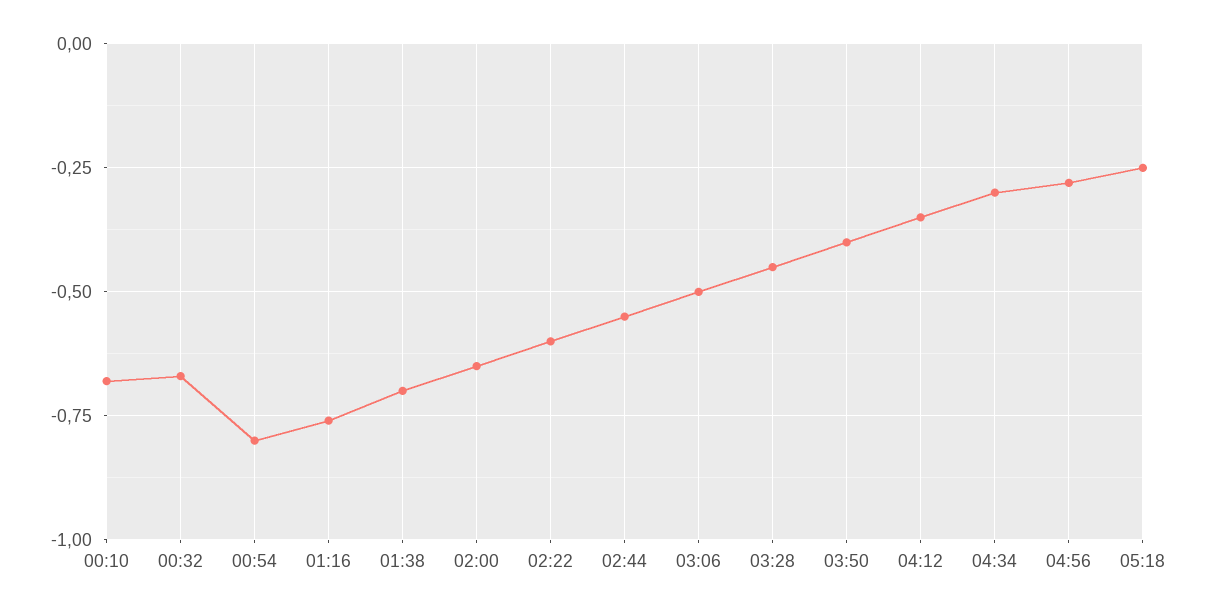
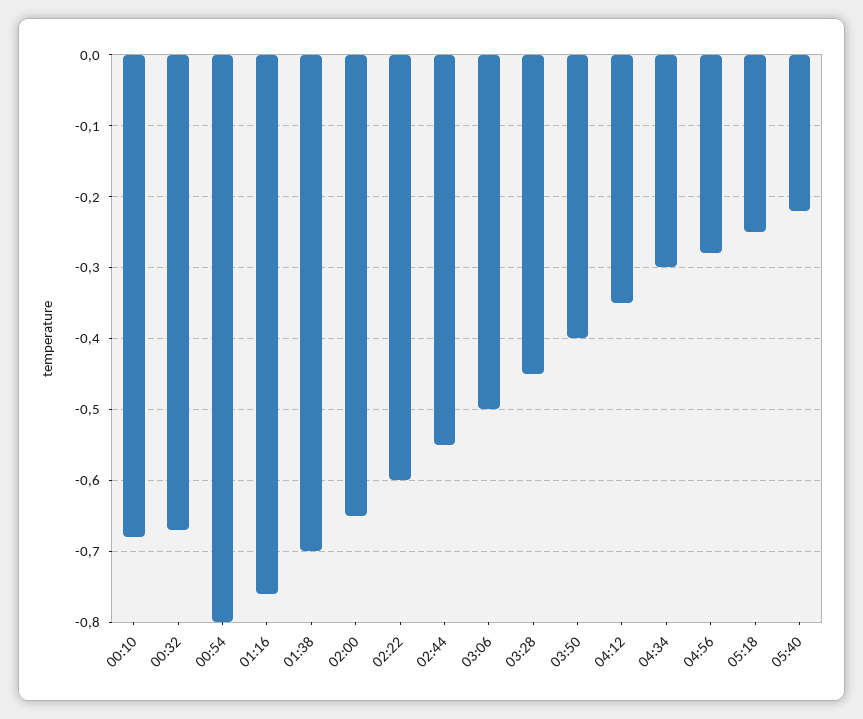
05:40: none -> -0.22

